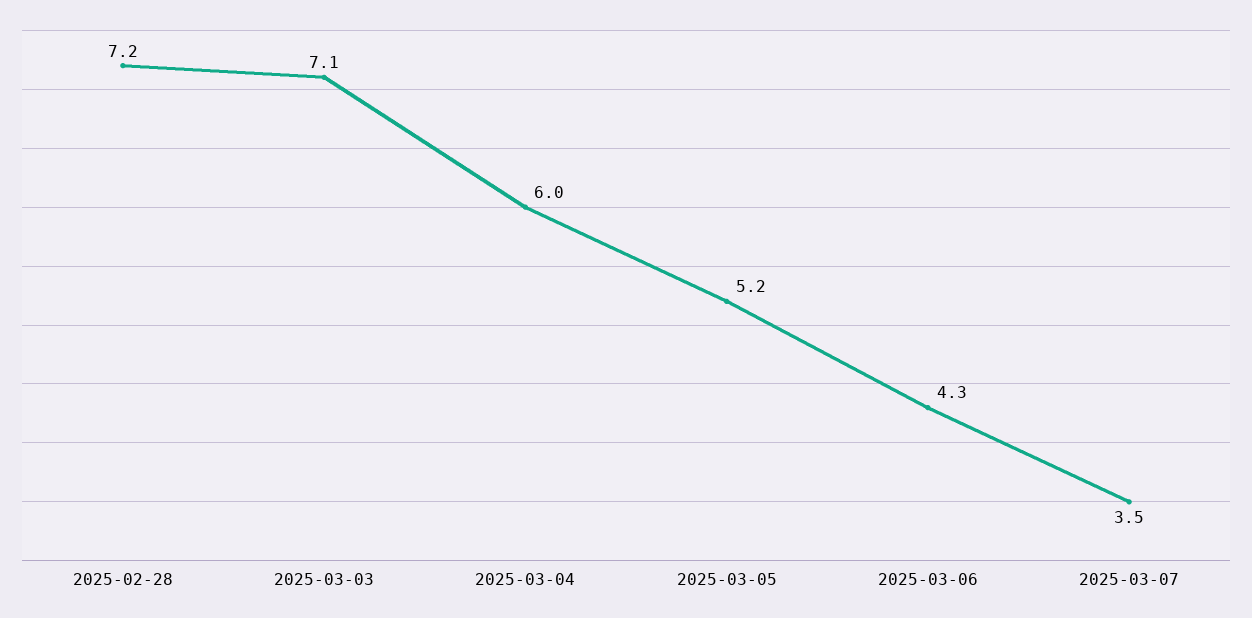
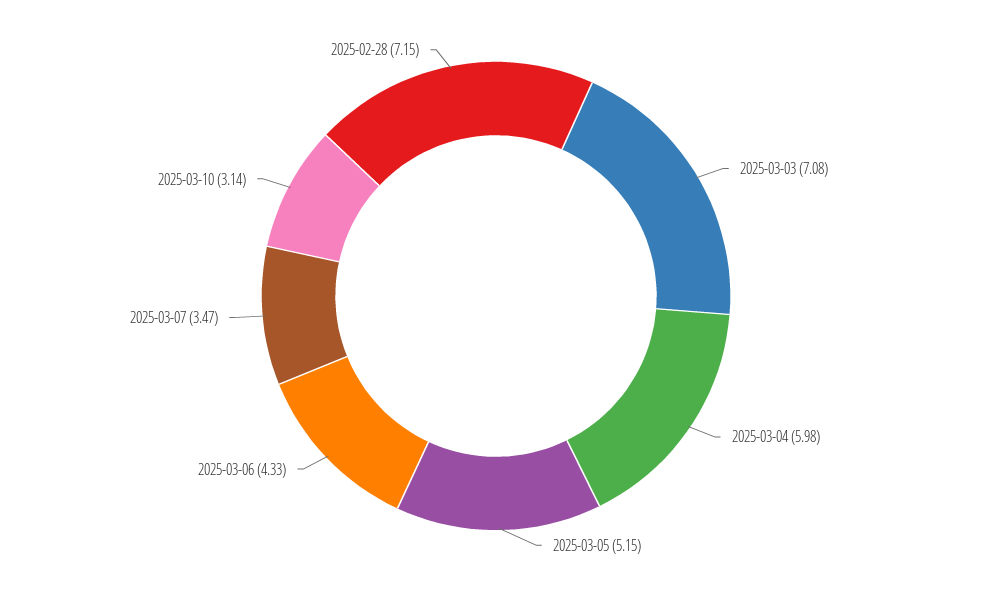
2025-03-10: none -> 3.14

